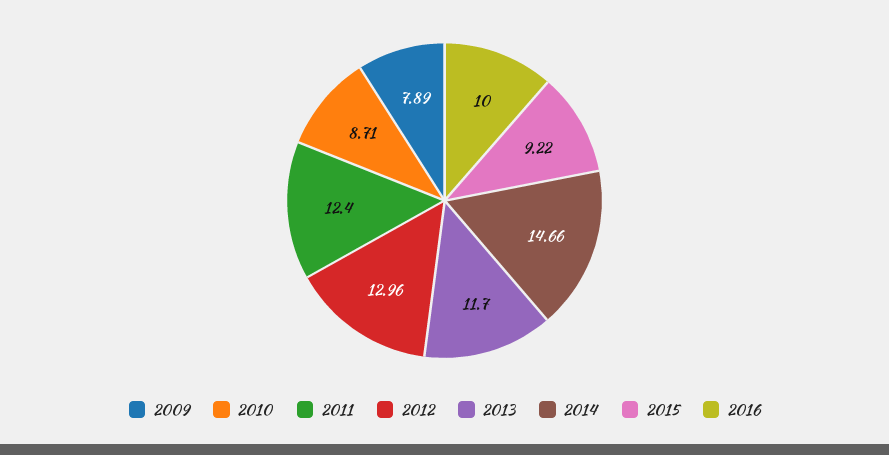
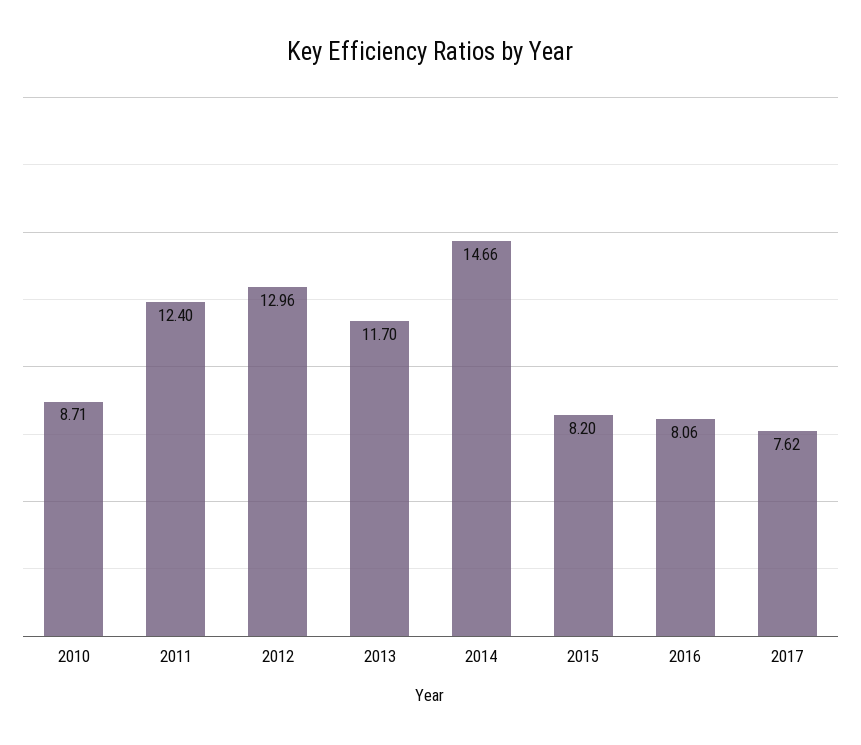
2009: 7.89 -> none
2015: 9.22 -> 8.2
2016: 10 -> 8.06
2017: none -> 7.62

